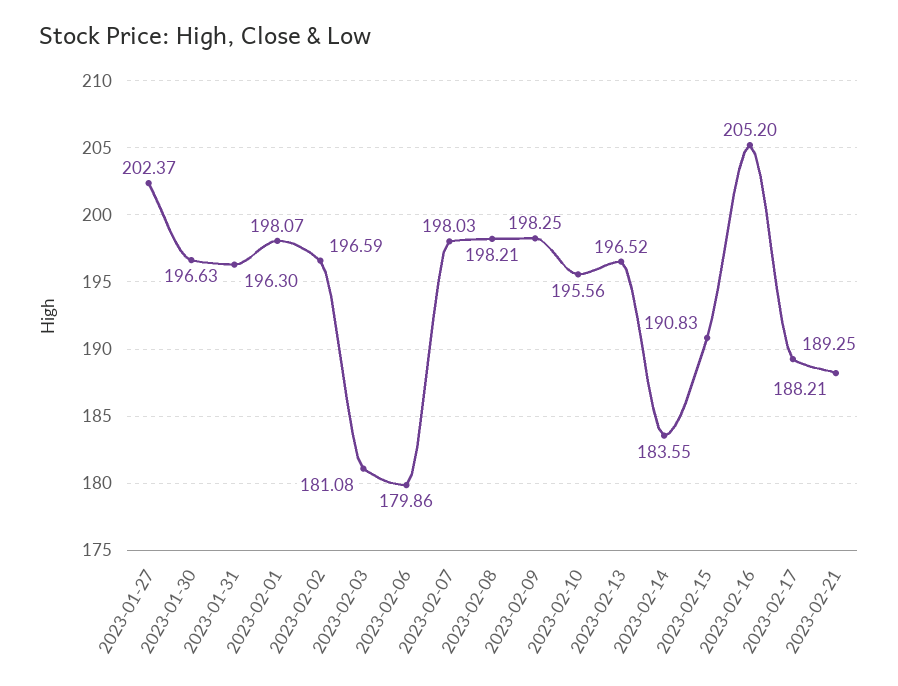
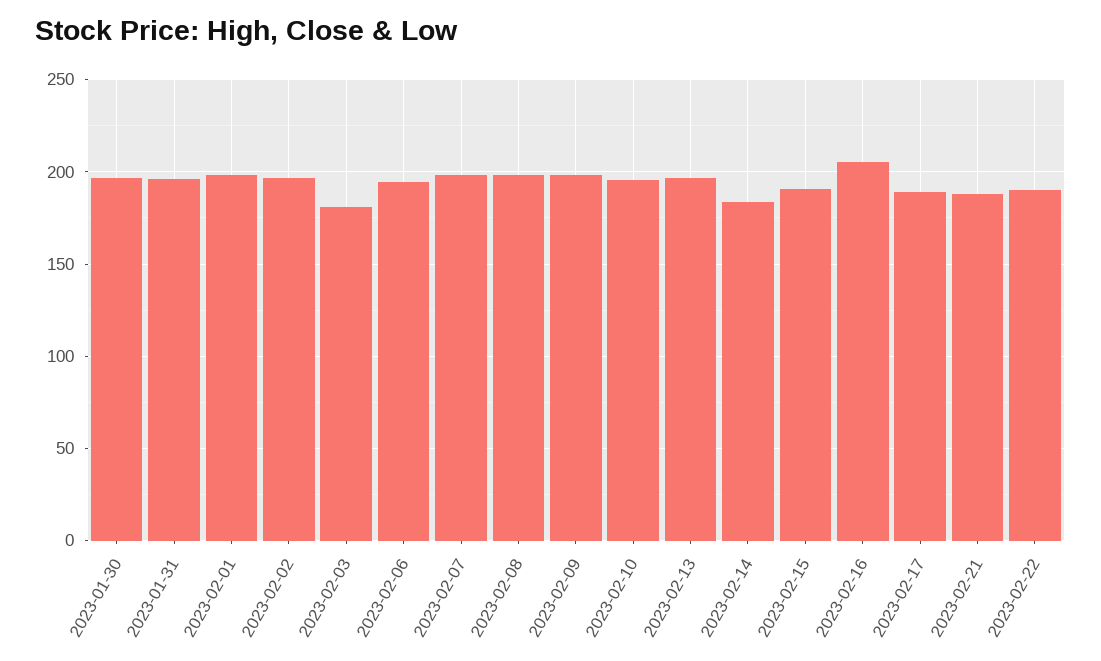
2023-01-27: 202.37 -> none
2023-02-06: 179.86 -> 195
2023-02-22: none -> 190

